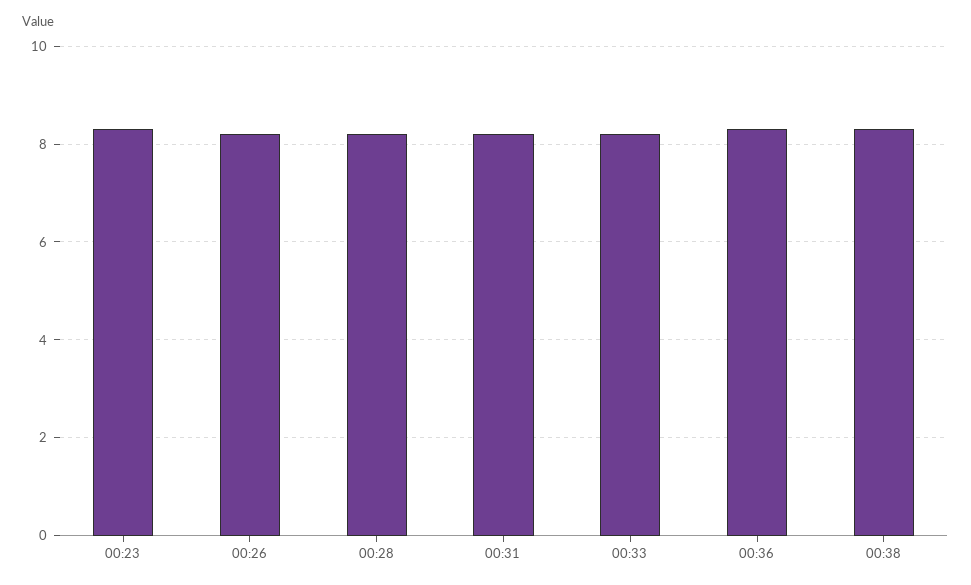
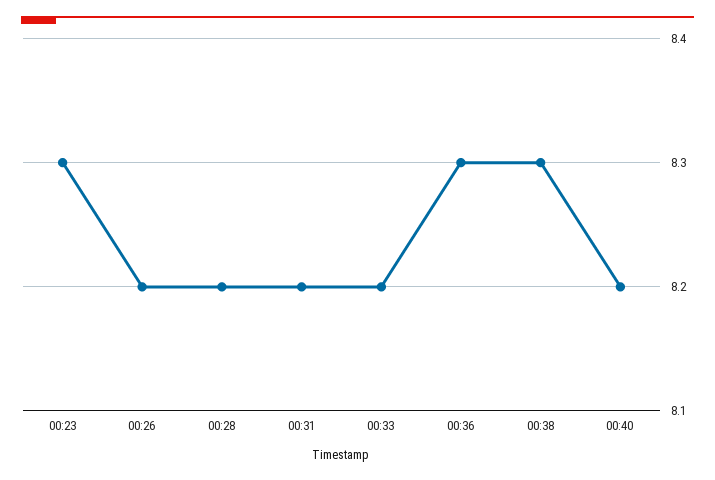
00:40: none -> 8.2

